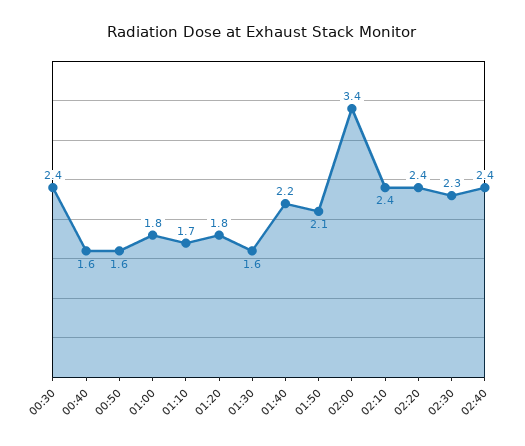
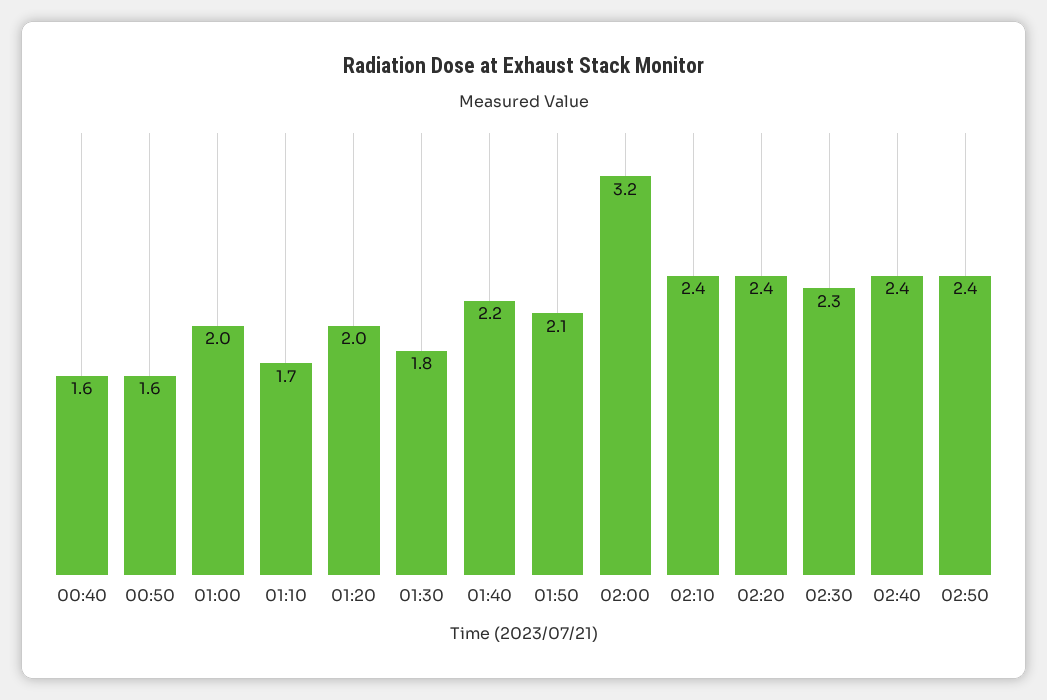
00:30: 2.4 -> none
01:00: 1.8 -> 2
01:20: 1.8 -> 2
01:30: 1.6 -> 1.8
02:00: 3.4 -> 3.2
02:50: none -> 2.4

